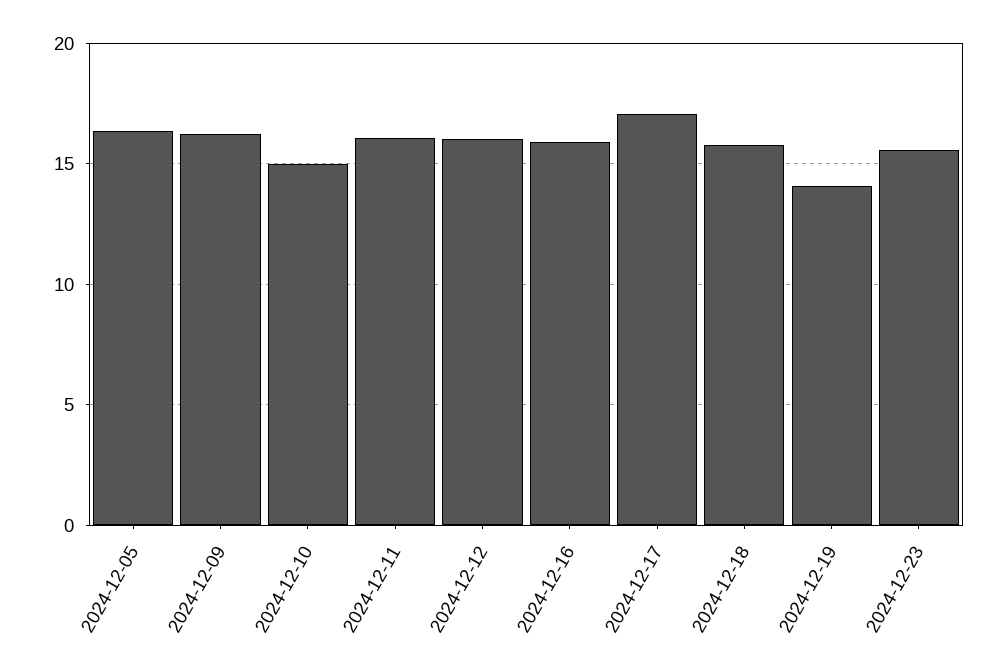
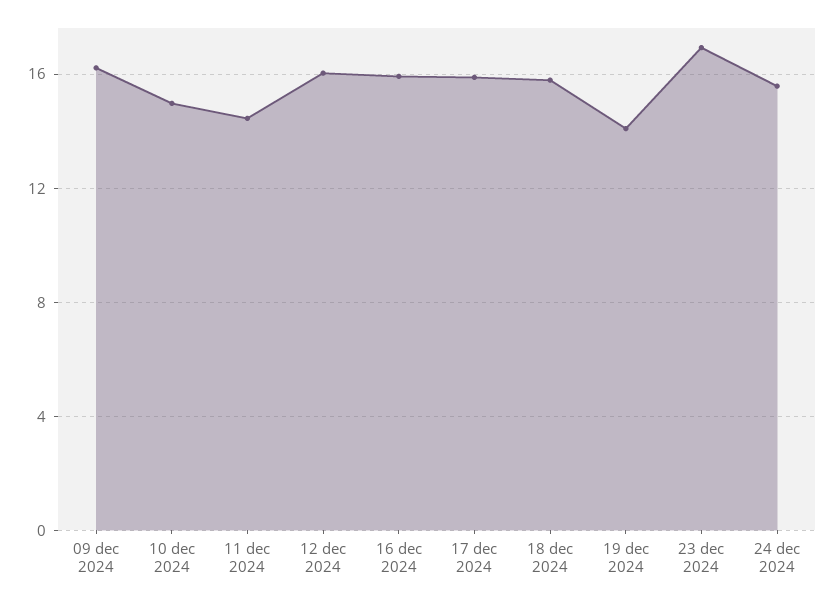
2024-12-05: 16.5 -> none
2024-12-11: 16 -> 14.5
2024-12-17: 17 -> 16
2024-12-23: 15.5 -> 17
24 dec 2024: none -> 15.5

